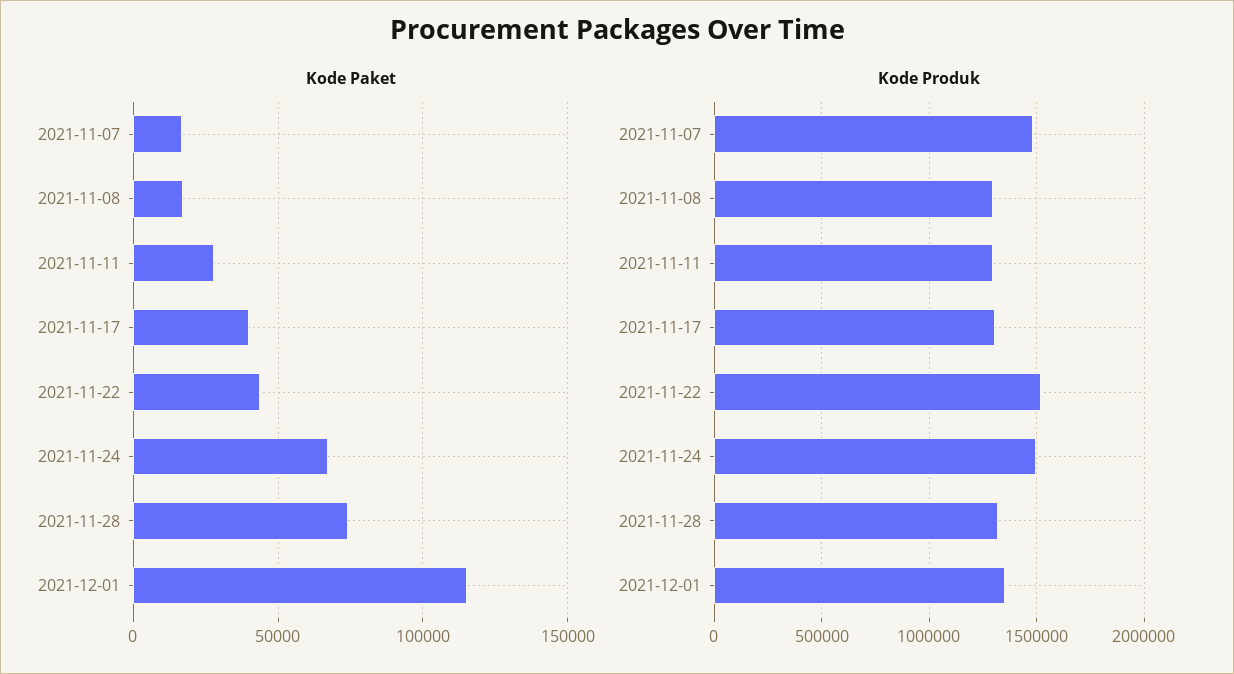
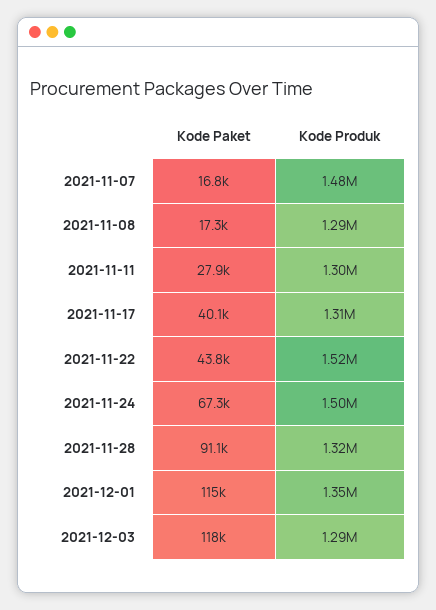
Kode Paket, 2021-11-28: 75000 -> 91100
Kode Paket, 2021-12-03: none -> 118000
Kode Produk, 2021-12-03: none -> 1290000

